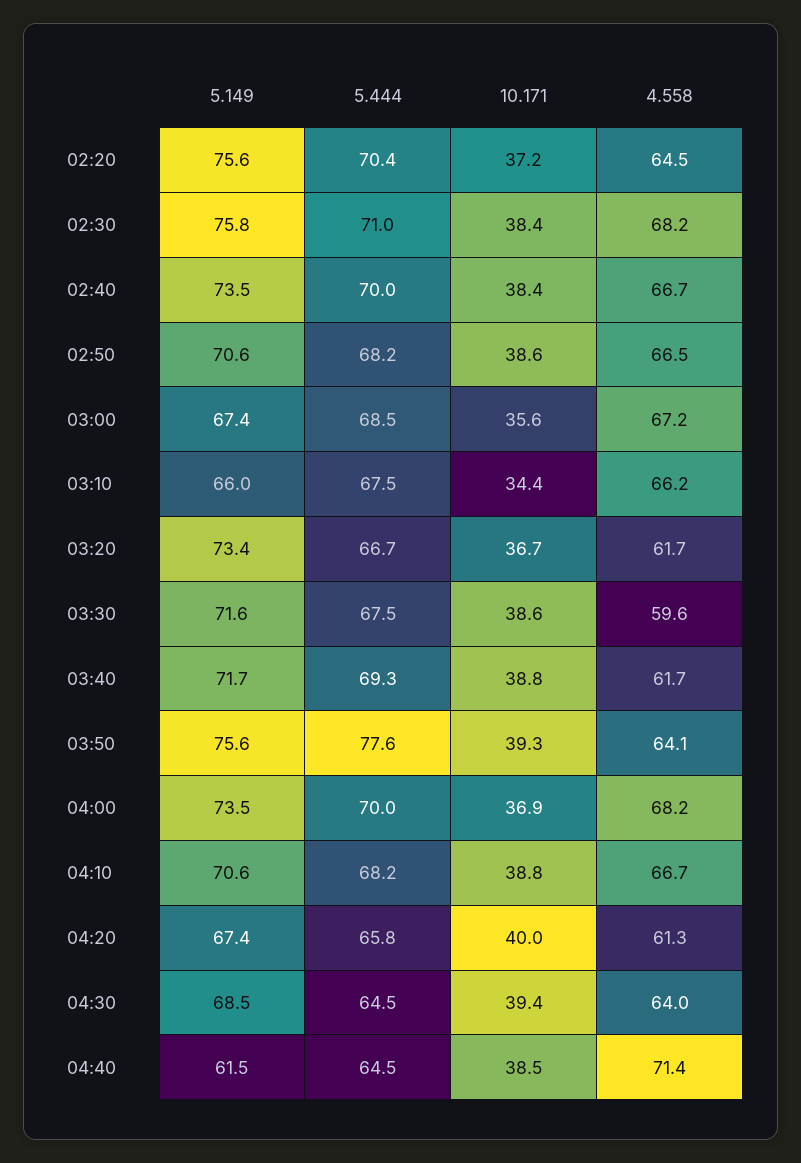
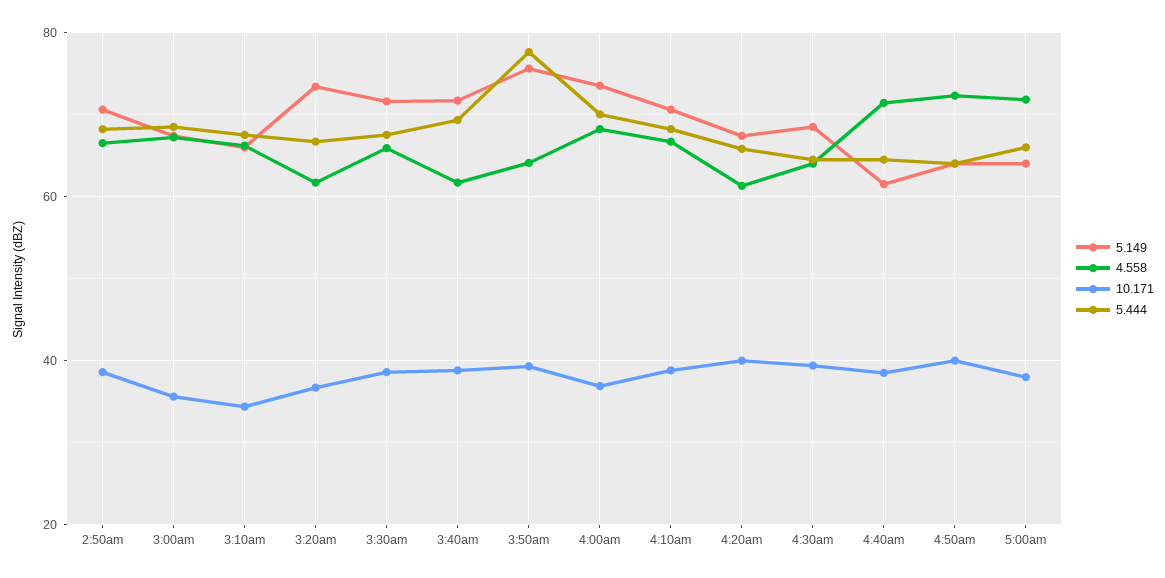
5.149, 02:20: 75.6 -> none
5.444, 02:20: 70.4 -> none
10.171, 02:20: 37.2 -> none
4.558, 02:20: 64.5 -> none
5.149, 02:30: 75.8 -> none
5.444, 02:30: 71 -> none
10.171, 02:30: 38.4 -> none
4.558, 02:30: 68.2 -> none
5.149, 02:40: 73.5 -> none
5.444, 02:40: 70 -> none
10.171, 02:40: 38.4 -> none
4.558, 02:40: 66.7 -> none
4.558, 03:30: 59.6 -> 66
5.149, 4:50am: none -> 64
4.558, 4:50am: none -> 72
10.171, 4:50am: none -> 40
5.444, 4:50am: none -> 64
5.149, 5:00am: none -> 64
4.558, 5:00am: none -> 72
10.171, 5:00am: none -> 38
5.444, 5:00am: none -> 66

